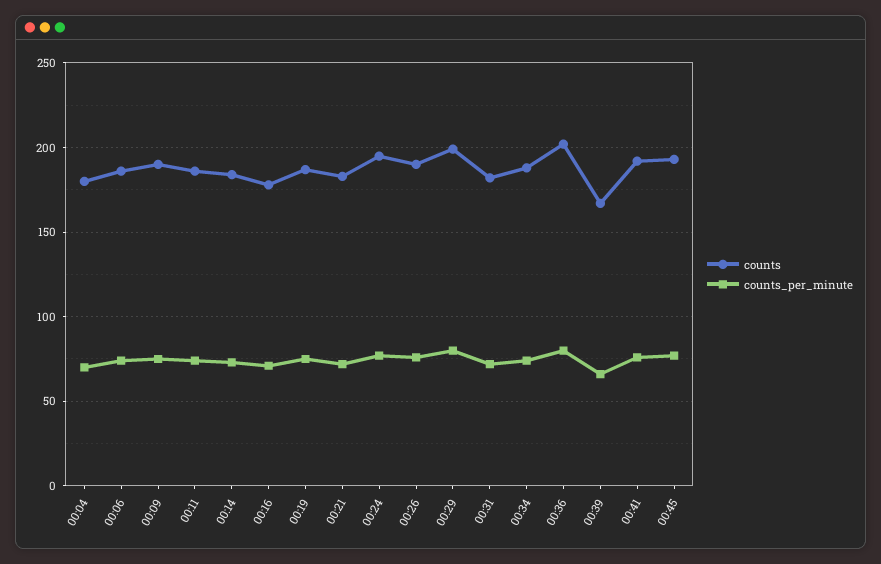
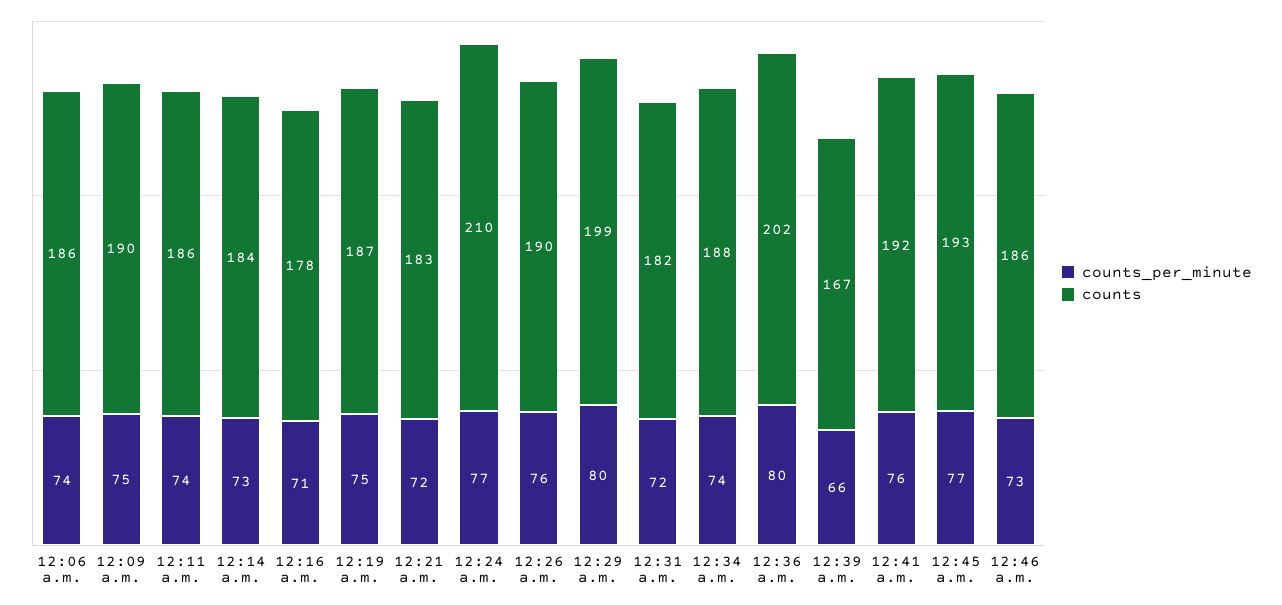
counts, 00:04: 180 -> none
counts_per_minute, 00:04: 70 -> none
counts, 00:24: 195 -> 210
counts_per_minute, 12:46 a.m.: none -> 73
counts, 12:46 a.m.: none -> 186

